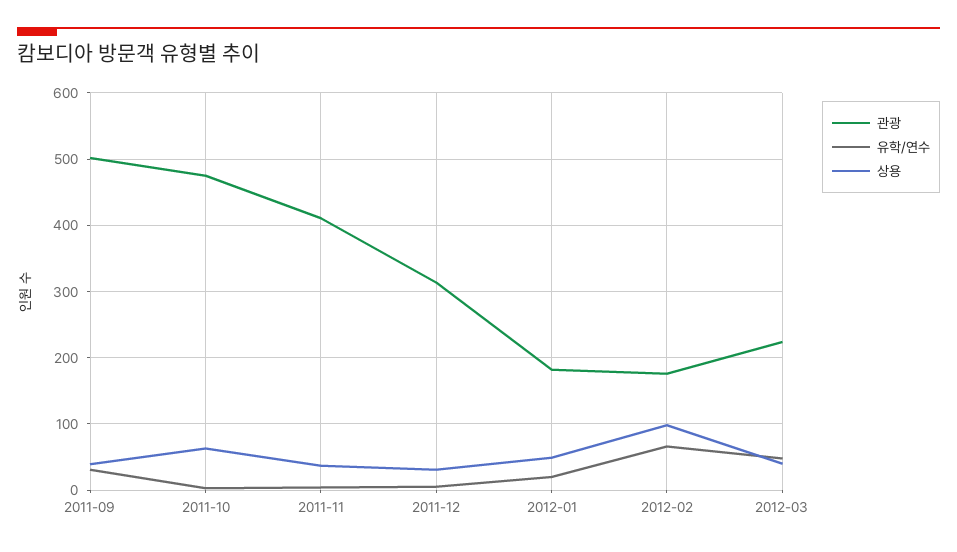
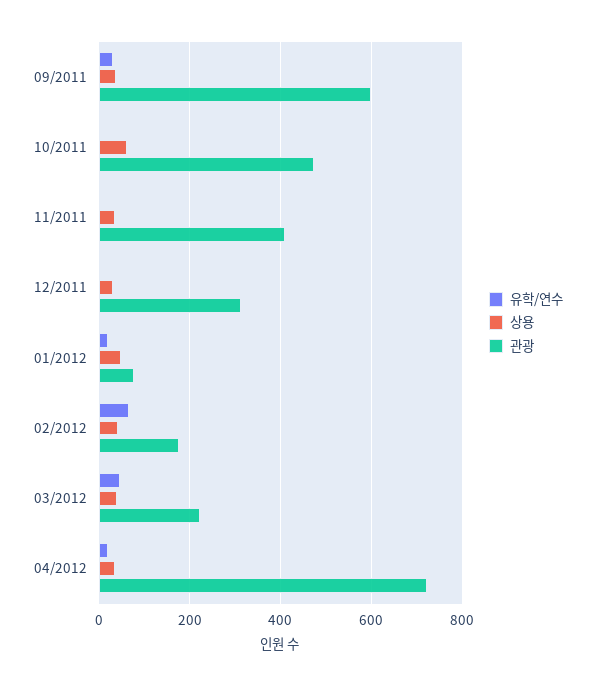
관광, 2011-09: 500 -> 600
관광, 2012-01: 180 -> 80
상용, 2012-02: 100 -> 40
유학/연수, 04/2012: none -> 20
상용, 04/2012: none -> 40
관광, 04/2012: none -> 720

